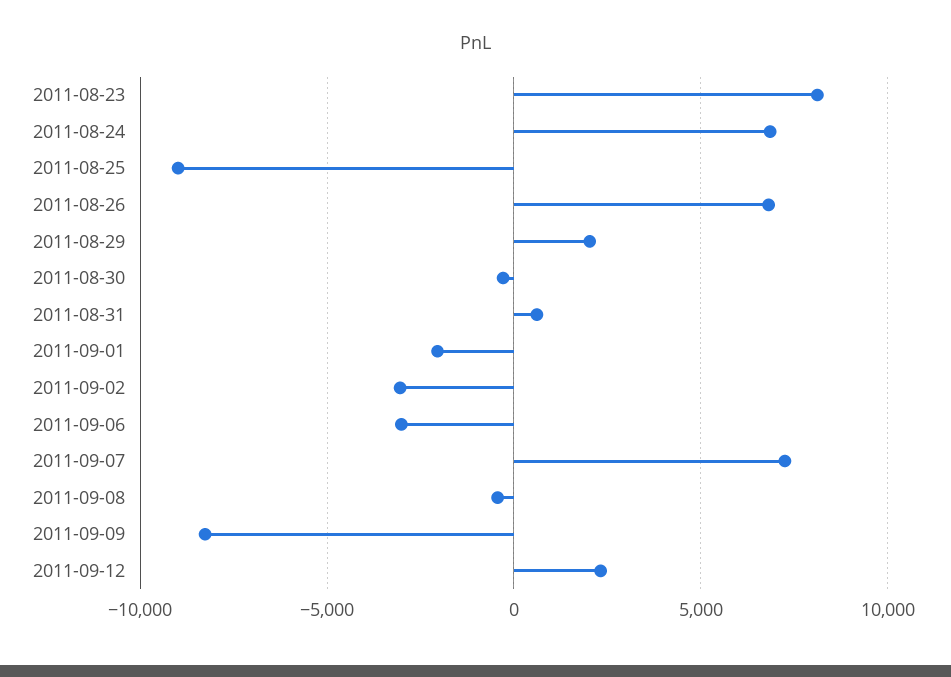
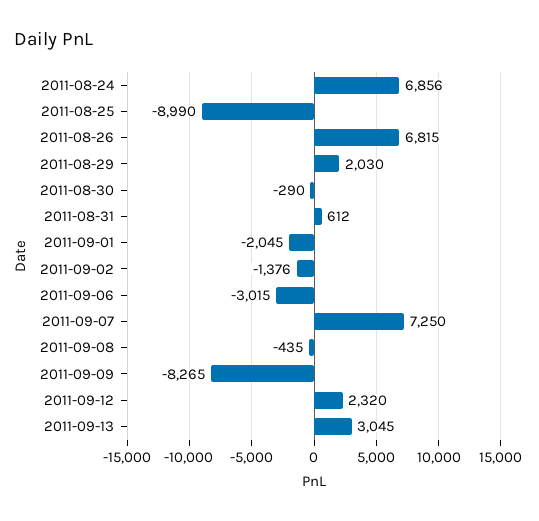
2011-08-23: 8000 -> none
2011-09-02: -3000 -> -1376
2011-09-13: none -> 3045

